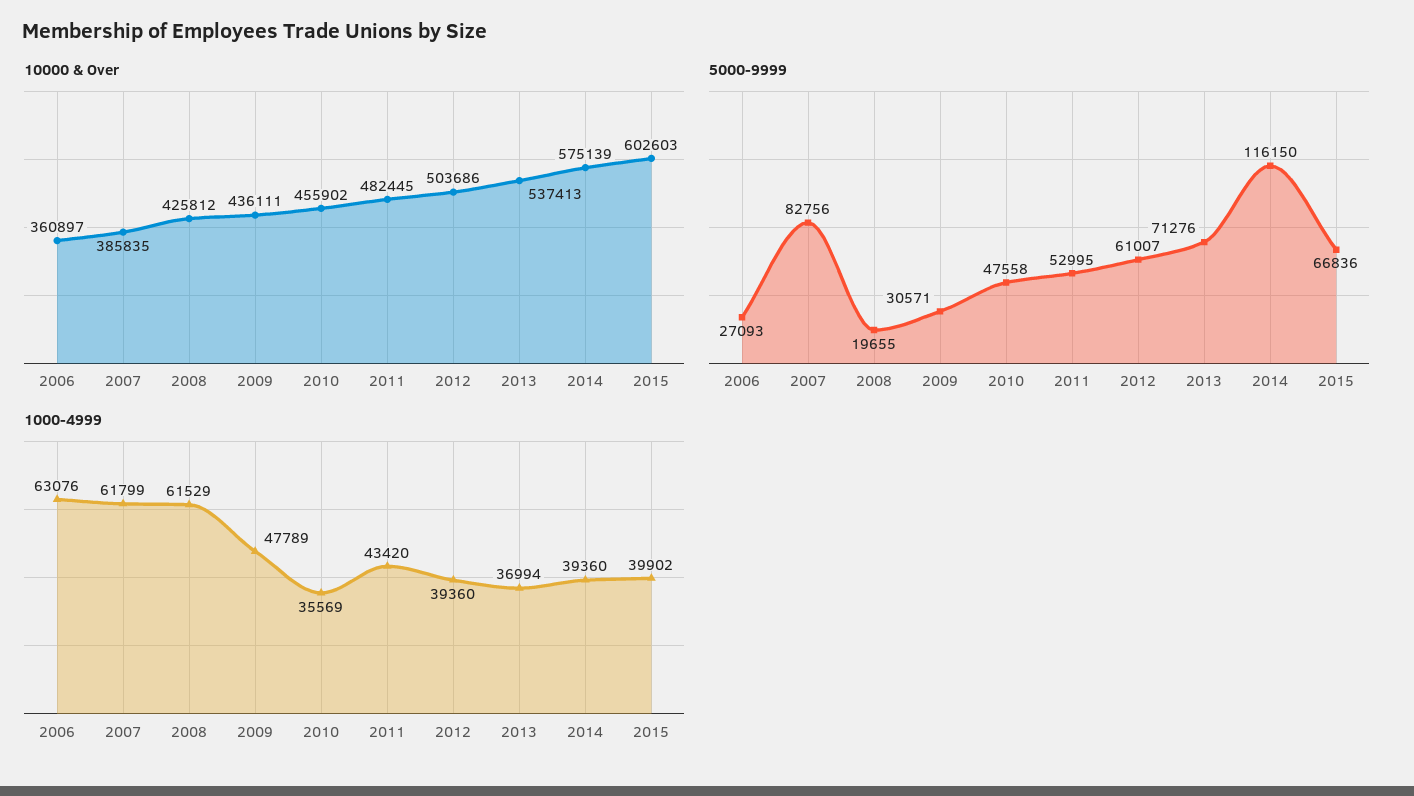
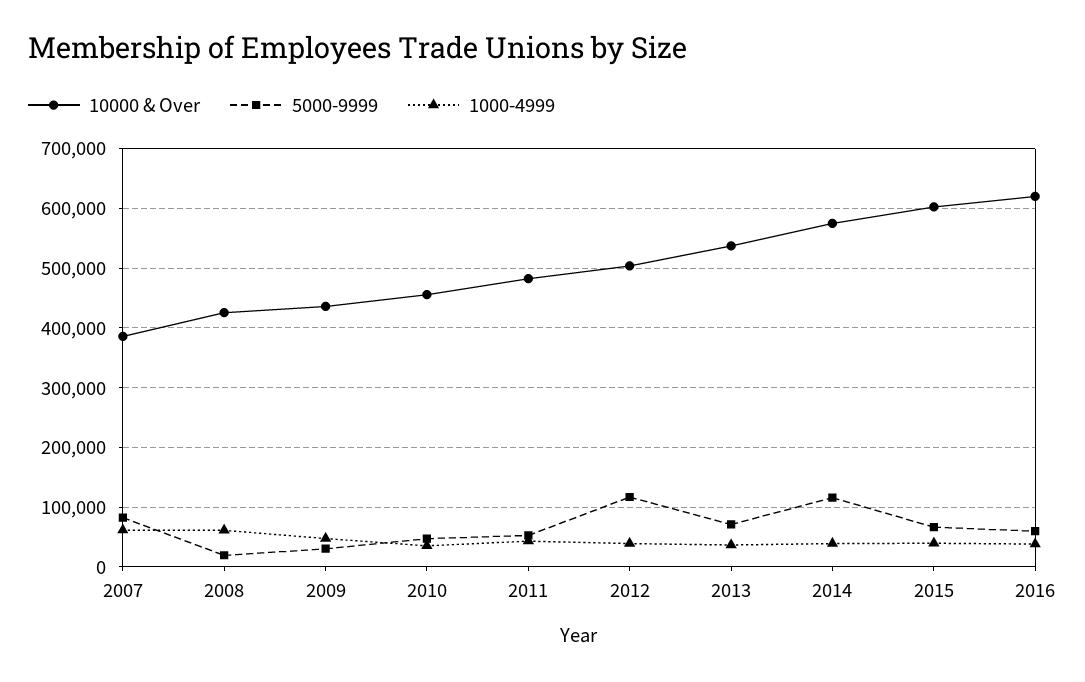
10000 & Over, 2006: 360897 -> none
5000-9999, 2006: 27093 -> none
5000-9999, 2012: 61007 -> 120000
1000-4999, 2006: 63076 -> none
10000 & Over, 2016: none -> 620000
5000-9999, 2016: none -> 60000
1000-4999, 2016: none -> 40000

